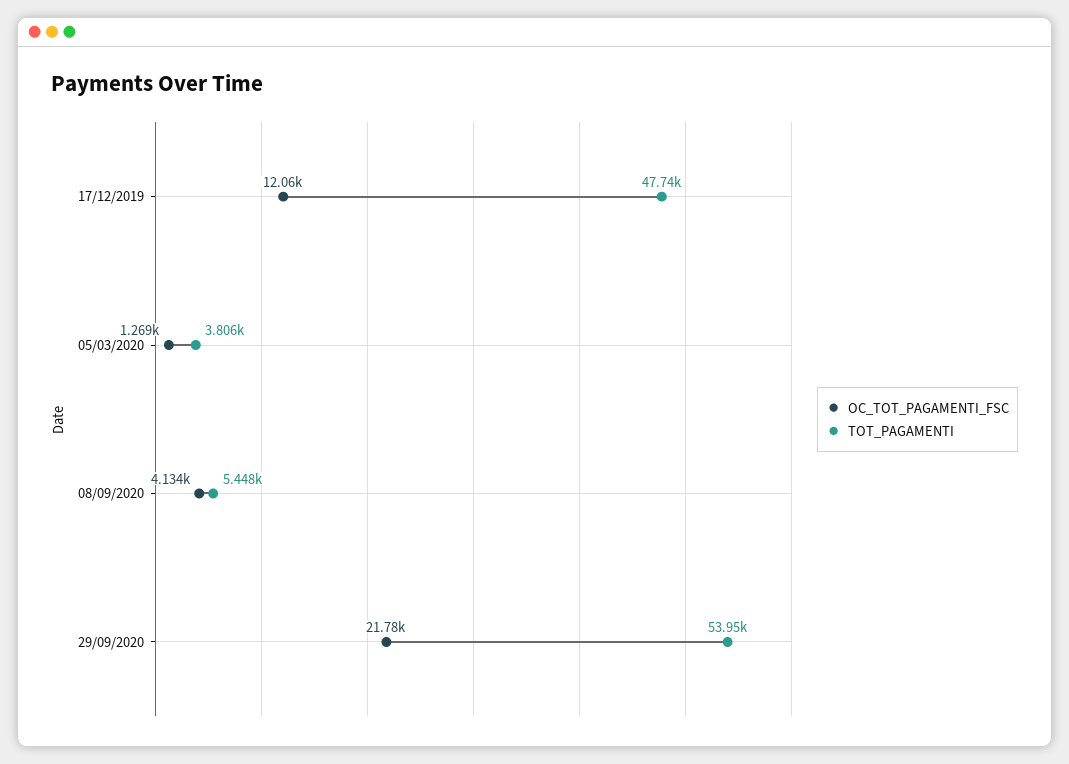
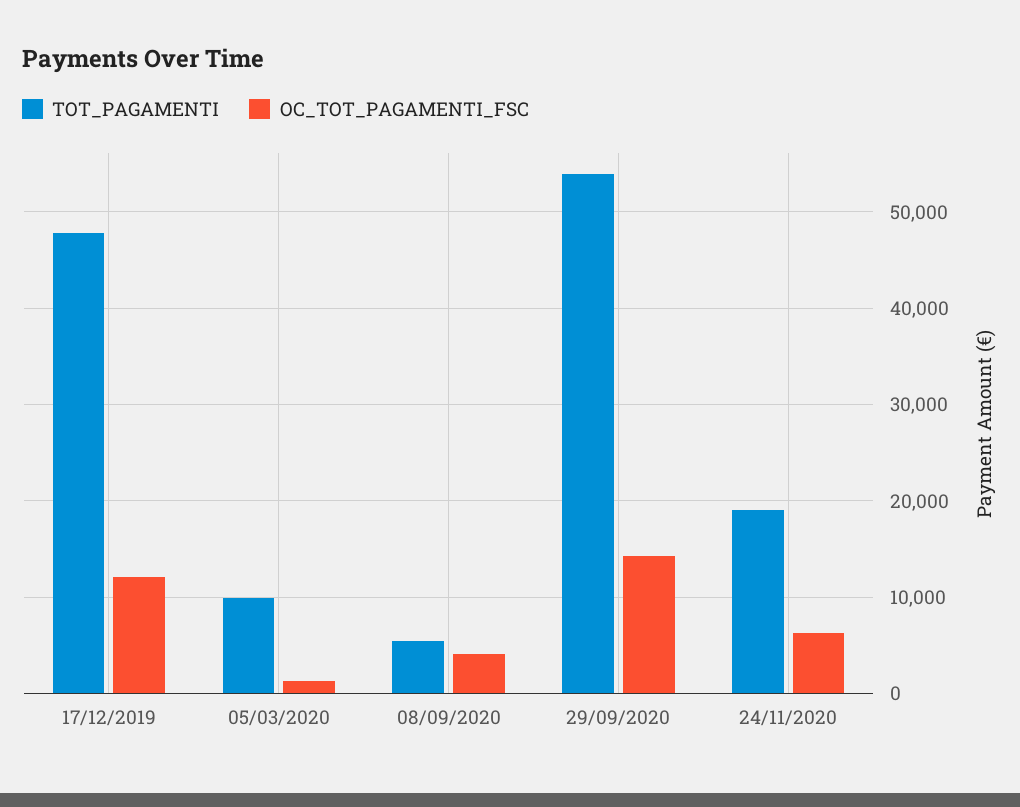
TOT_PAGAMENTI, 05/03/2020: 3806 -> 10000
OC_TOT_PAGAMENTI_FSC, 29/09/2020: 21780 -> 14000
TOT_PAGAMENTI, 24/11/2020: none -> 19000
OC_TOT_PAGAMENTI_FSC, 24/11/2020: none -> 6000

